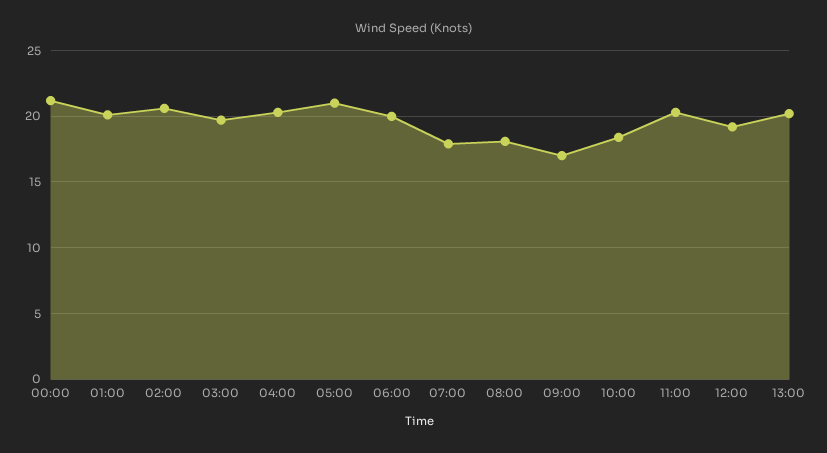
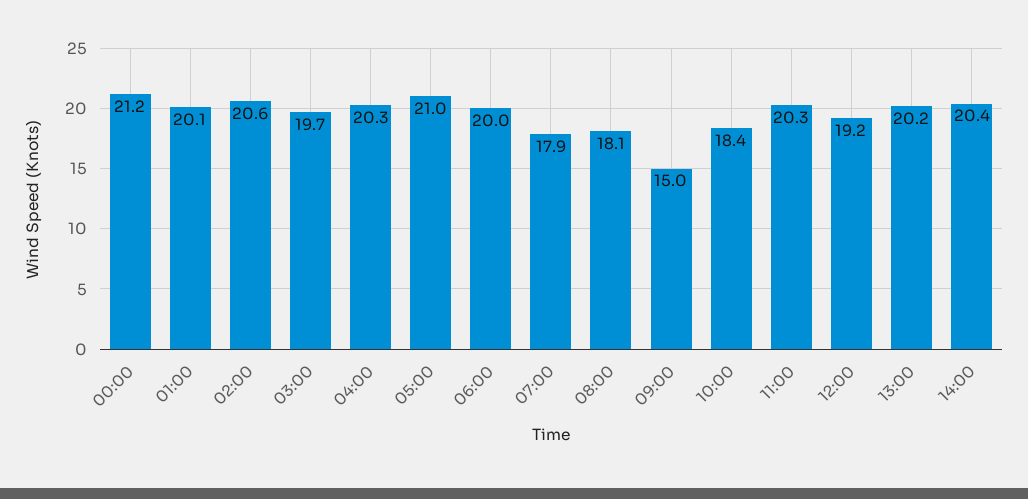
09:00: 17 -> 15
14:00: none -> 20.4

